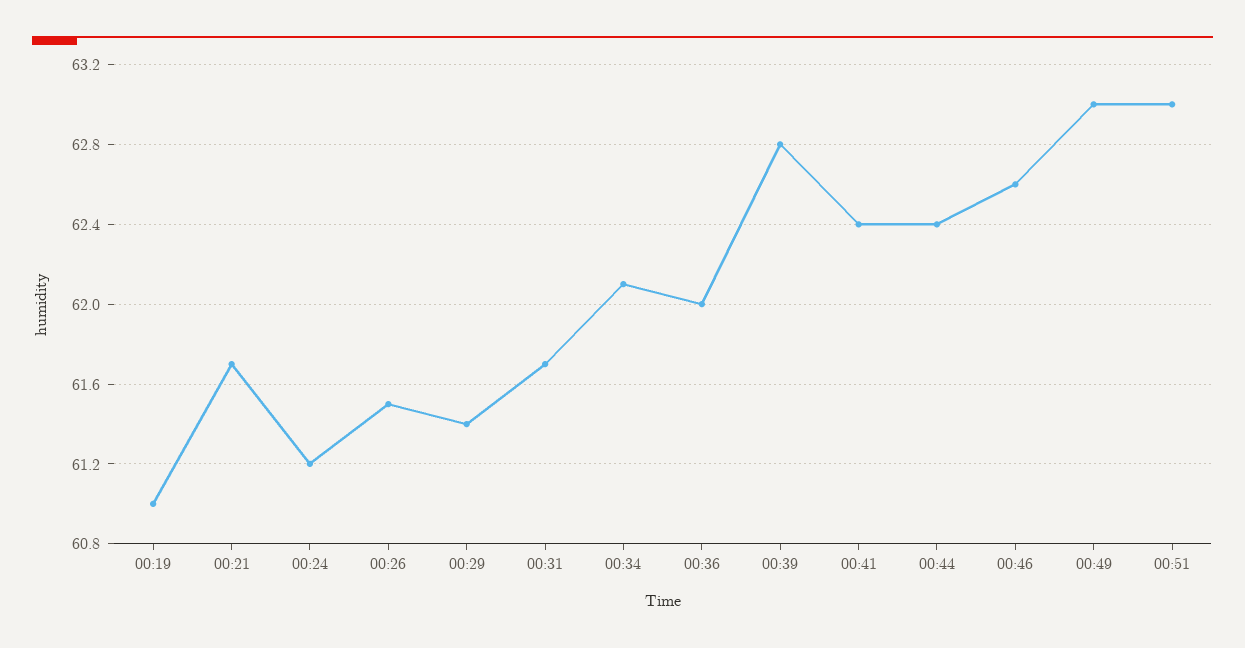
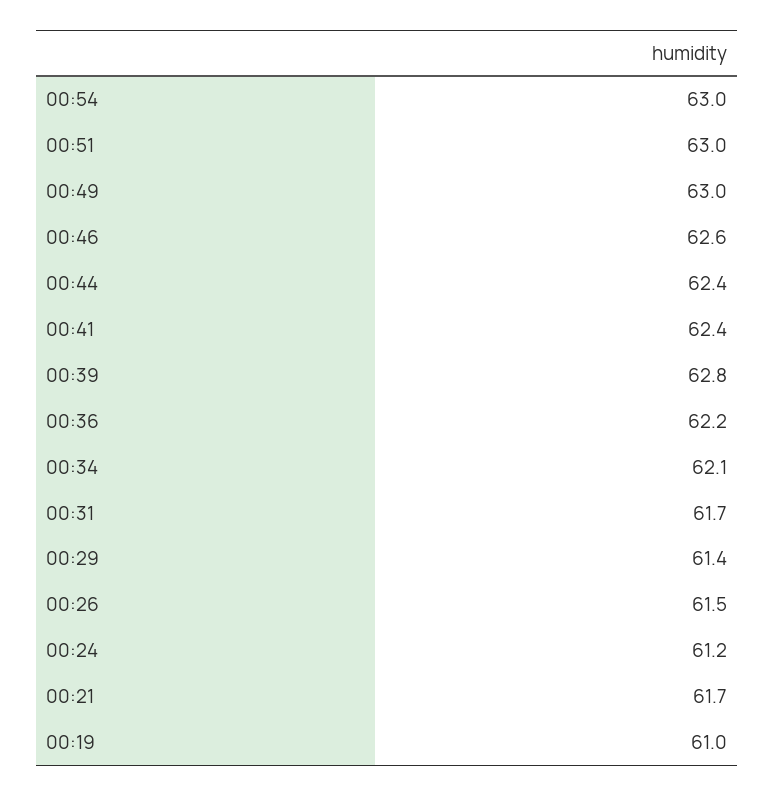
00:36: 62 -> 62.2
00:54: none -> 63

